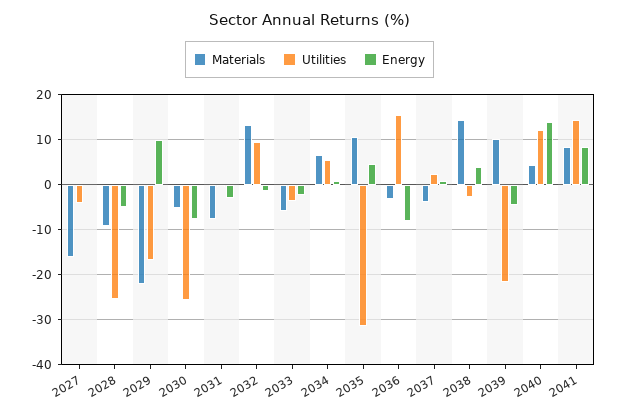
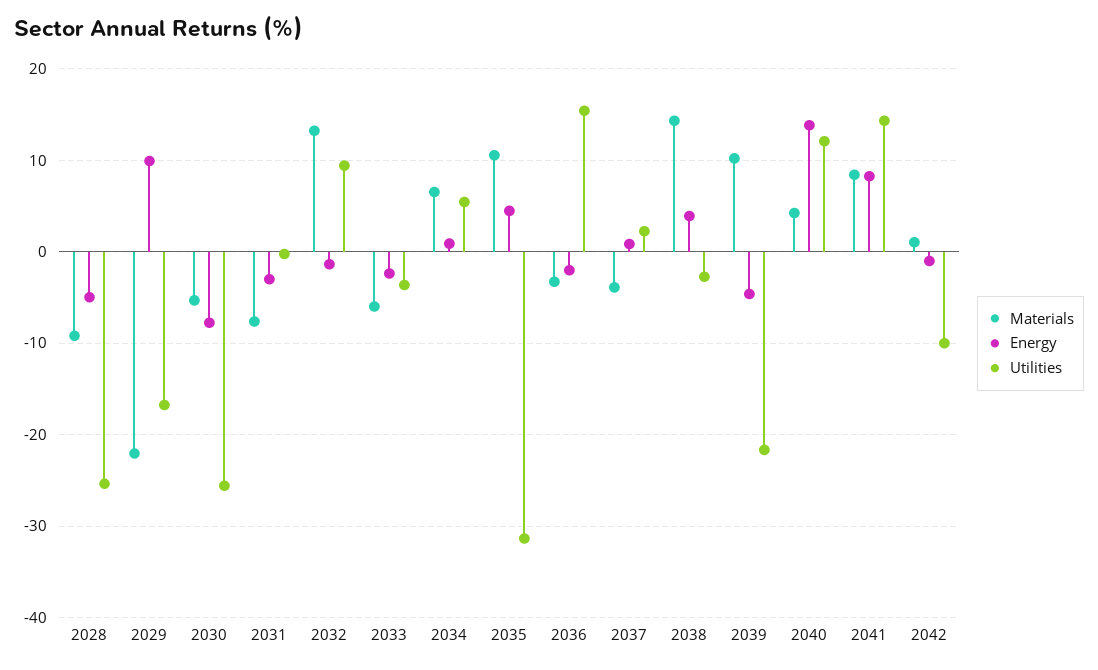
Materials, 2027: -16 -> none
Utilities, 2027: -4 -> none
Energy, 2027: 0 -> none
Energy, 2036: -8 -> -2
Materials, 2042: none -> 1
Energy, 2042: none -> -1
Utilities, 2042: none -> -10

